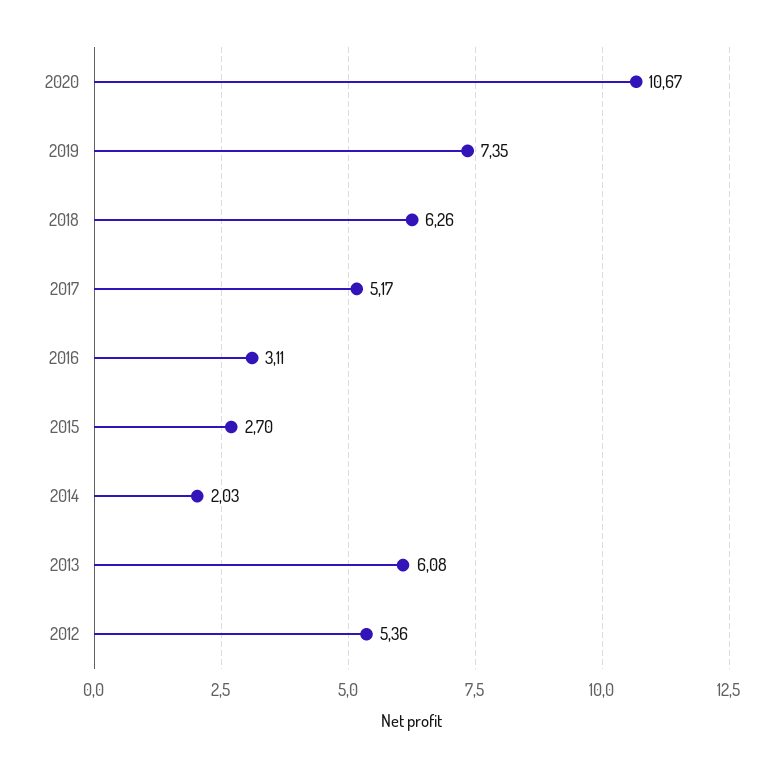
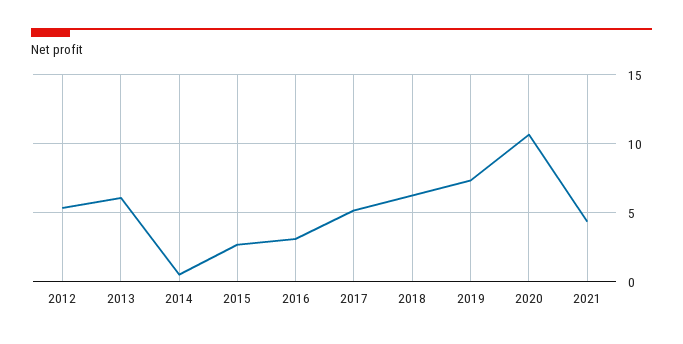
2014: 2.03 -> 0.5
2021: none -> 4.5

